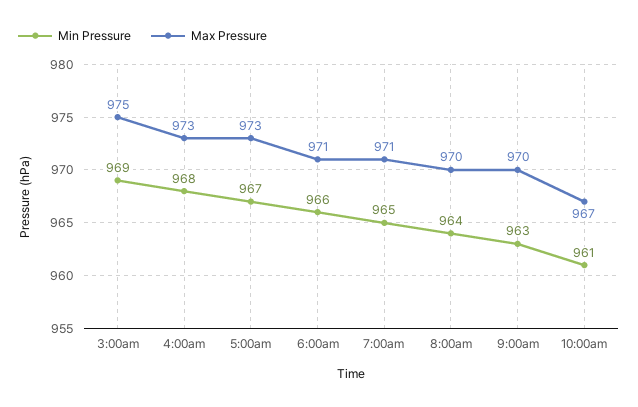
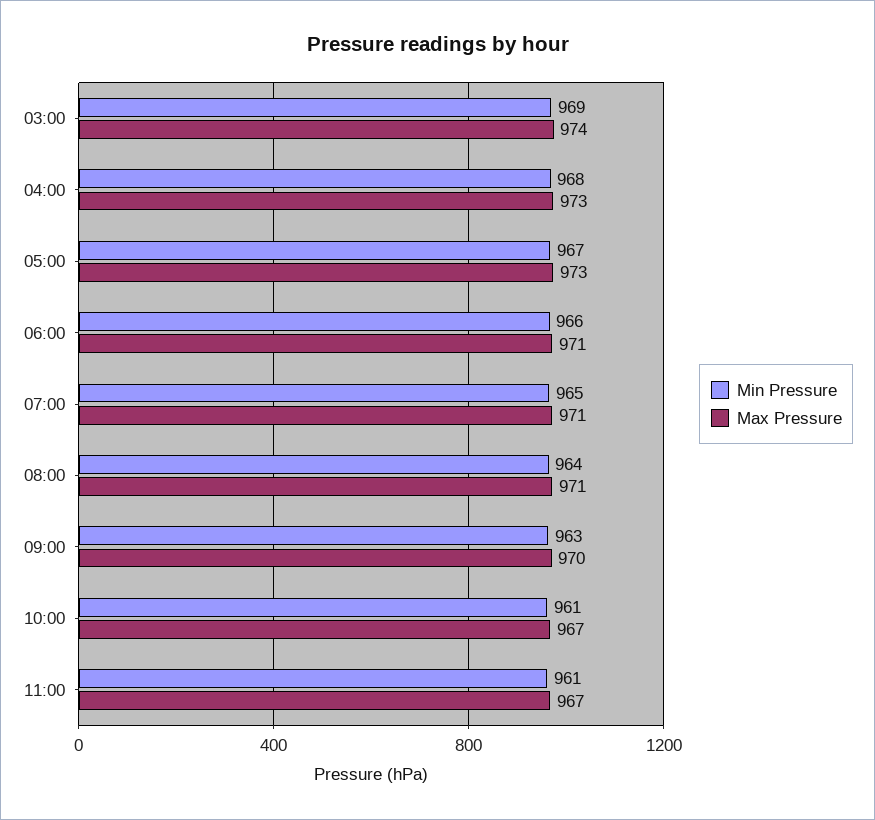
Max Pressure, 3:00am: 975 -> 974
Max Pressure, 8:00am: 970 -> 971
Min Pressure, 11:00: none -> 961
Max Pressure, 11:00: none -> 967

